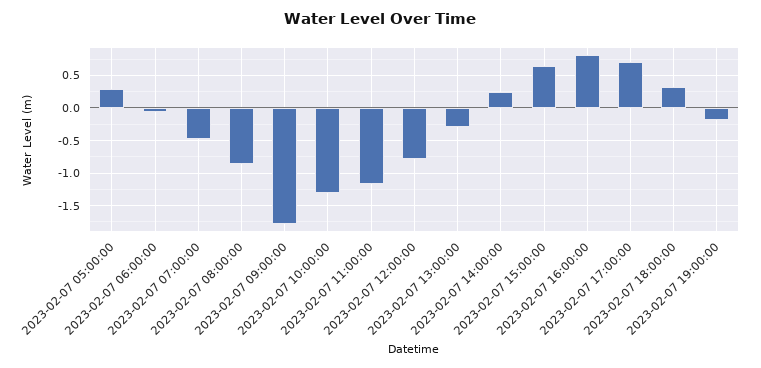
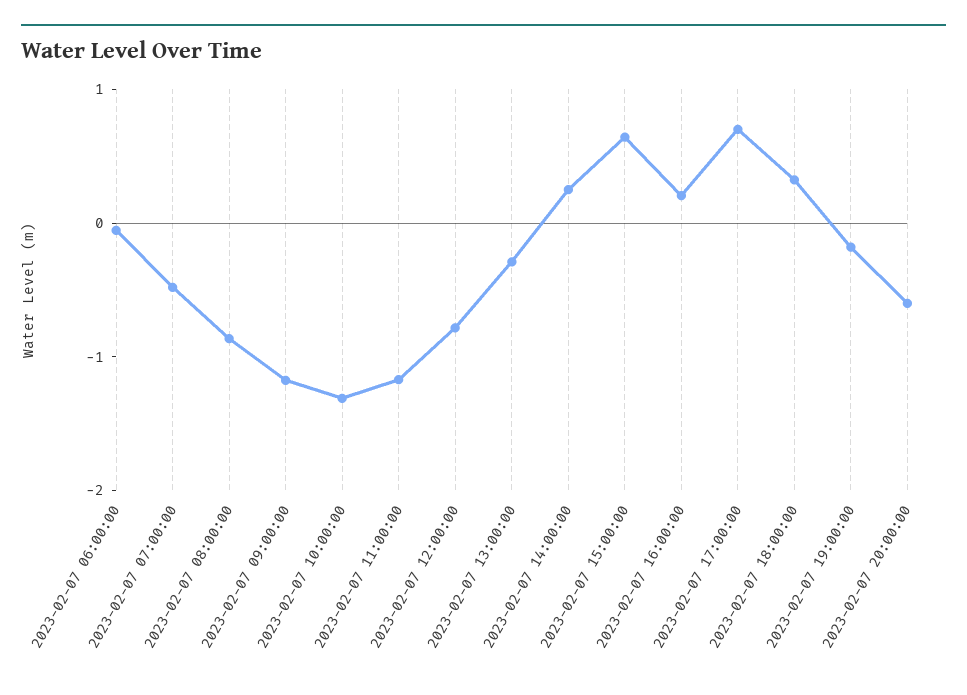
2023-02-07 05:00:00: 0.3 -> none
2023-02-07 09:00:00: -1.8 -> -1.2
2023-02-07 16:00:00: 0.8 -> 0.2
2023-02-07 20:00:00: none -> -0.6

